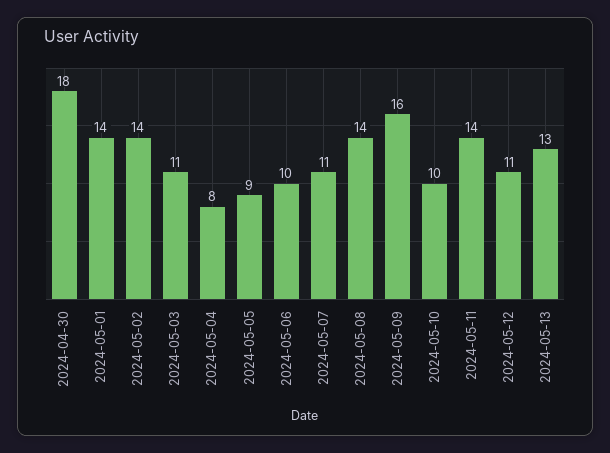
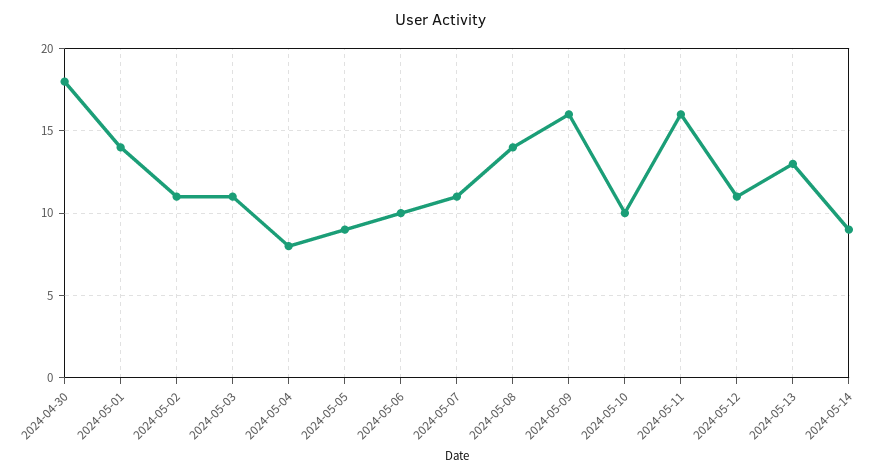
2024-05-02: 14 -> 11
2024-05-11: 14 -> 16
2024-05-14: none -> 9

